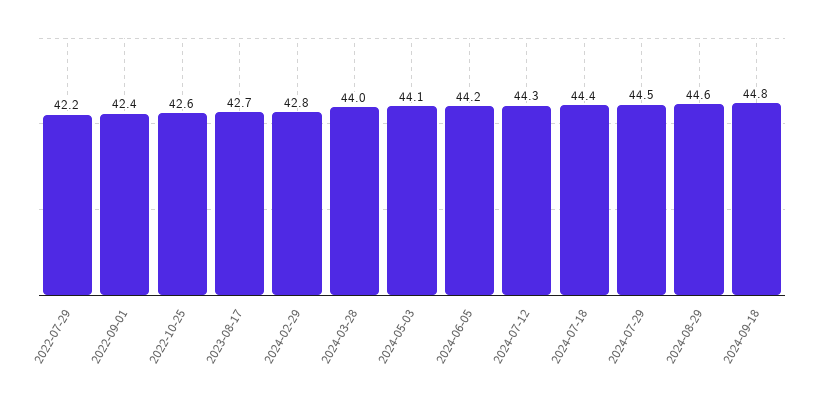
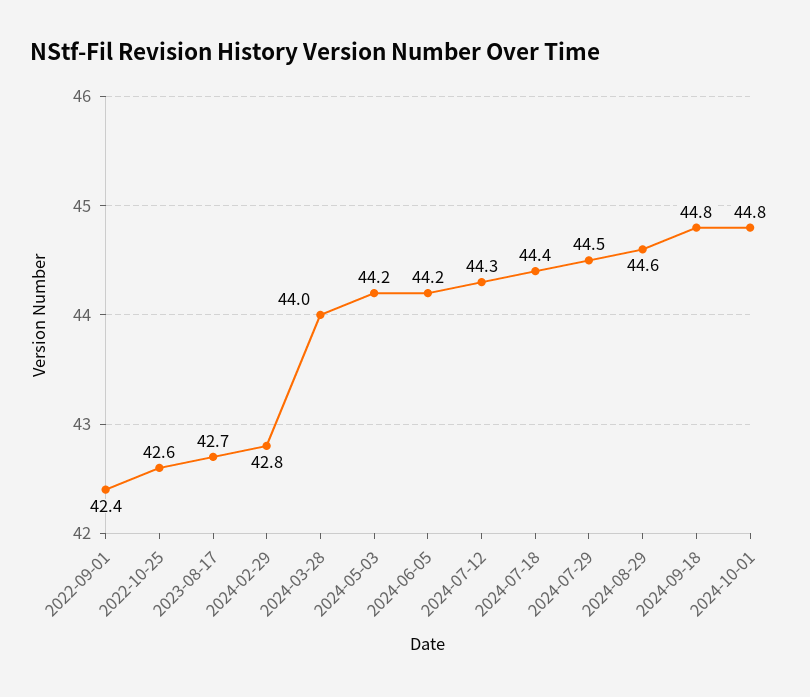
2022-07-29: 42.2 -> none
2024-05-03: 44.1 -> 44.2
2024-10-01: none -> 44.8

